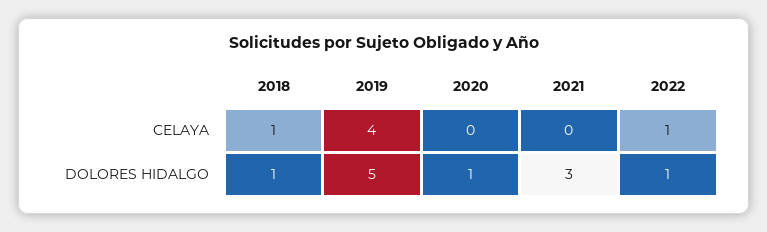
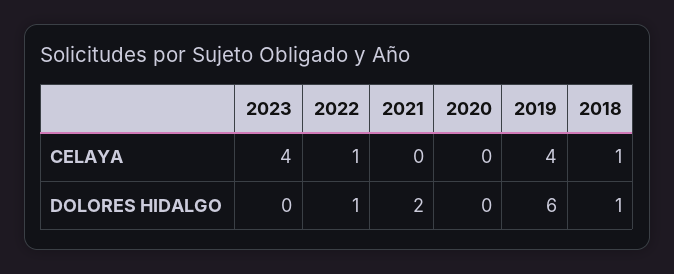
2019, DOLORES HIDALGO: 5 -> 6
2020, DOLORES HIDALGO: 1 -> 0
2021, DOLORES HIDALGO: 3 -> 2
2023, CELAYA: none -> 4
2023, DOLORES HIDALGO: none -> 0

